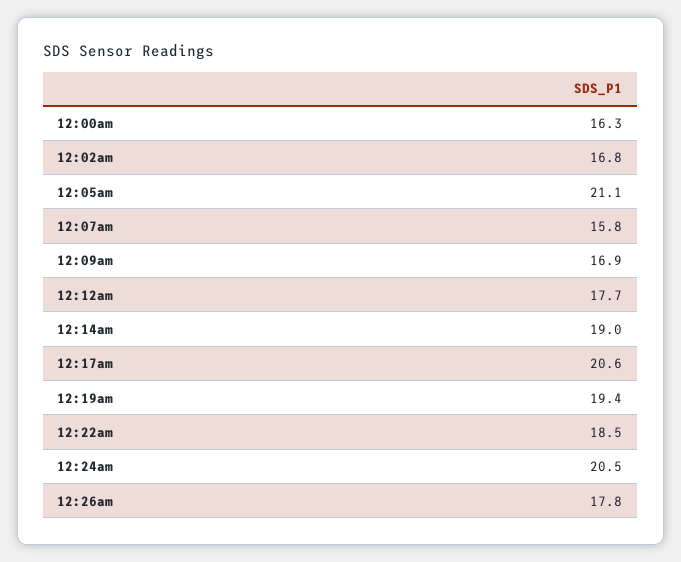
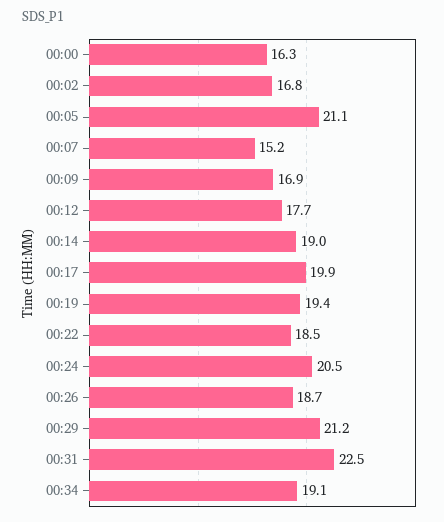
12:07am: 15.8 -> 15.2
12:17am: 20.6 -> 19.9
12:26am: 17.8 -> 18.7
00:29: none -> 21.2
00:31: none -> 22.5
00:34: none -> 19.1

